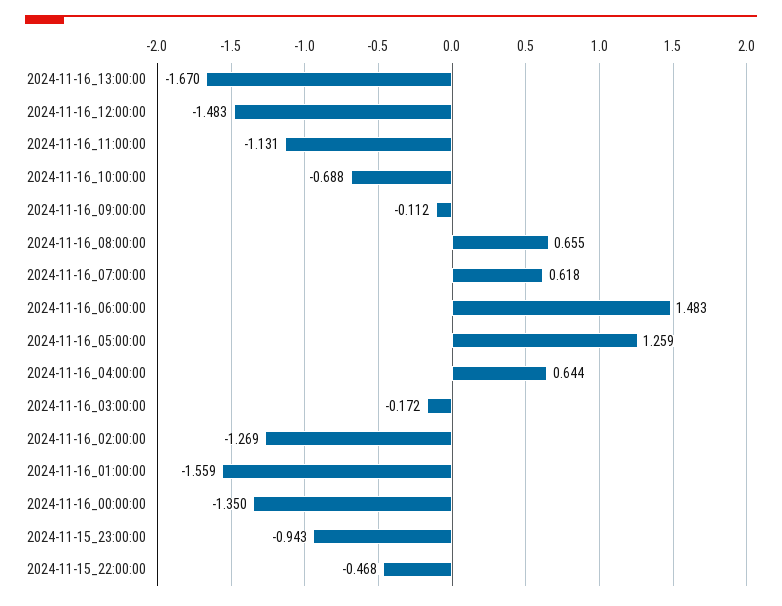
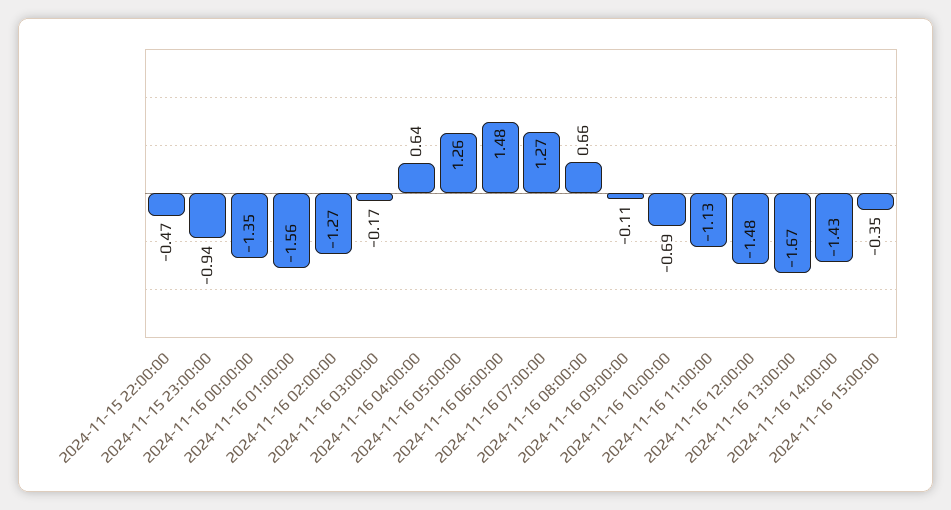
2024-11-16_07:00:00: 0.618 -> 1.27
2024-11-16 14:00:00: none -> -1.43
2024-11-16 15:00:00: none -> -0.35

